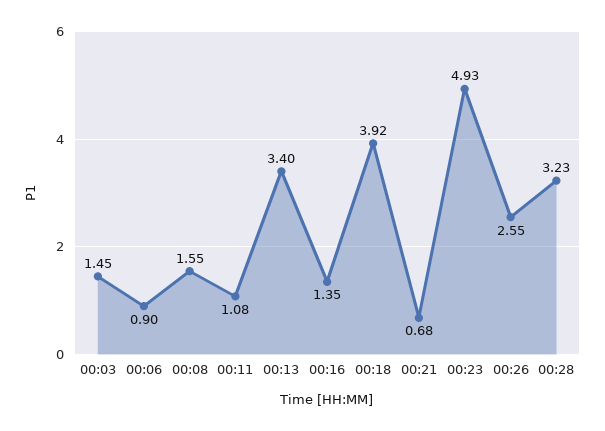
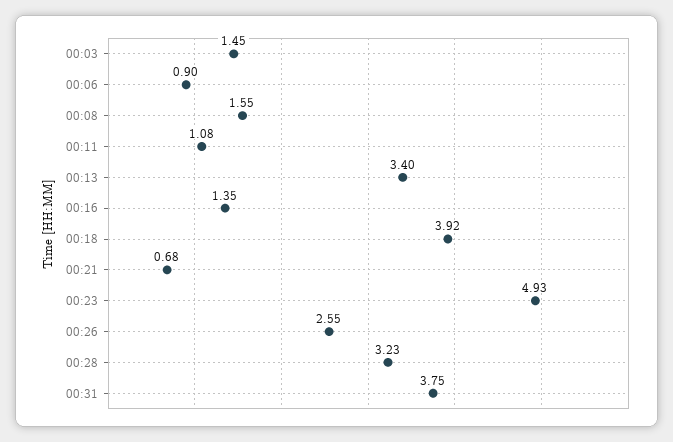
00:31: none -> 3.75

